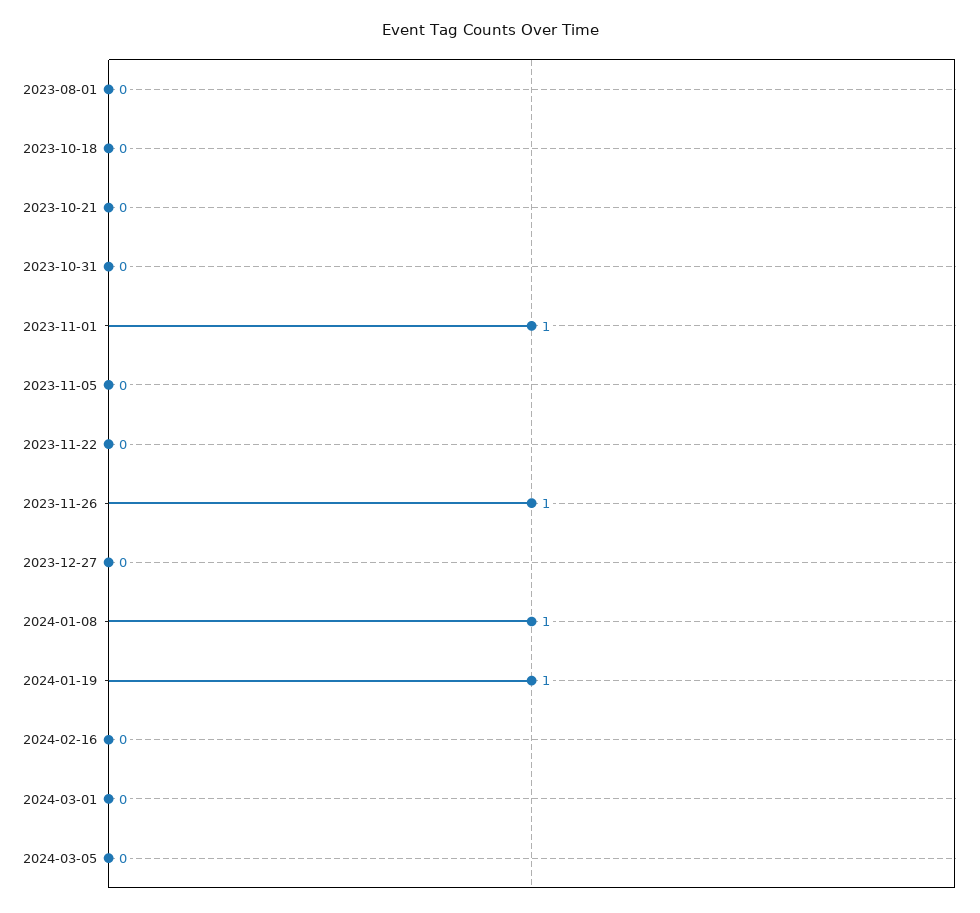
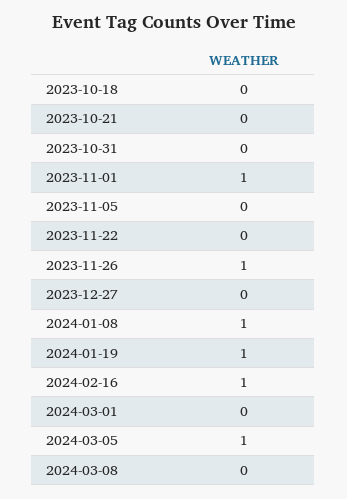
2023-08-01: 0 -> none
2024-02-16: 0 -> 1
2024-03-05: 0 -> 1
2024-03-08: none -> 0

